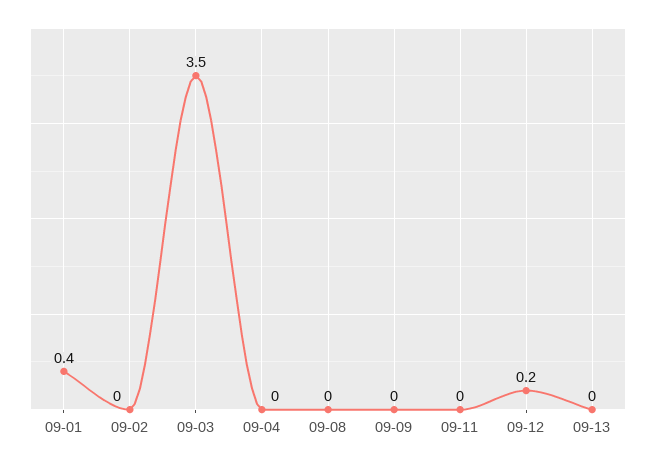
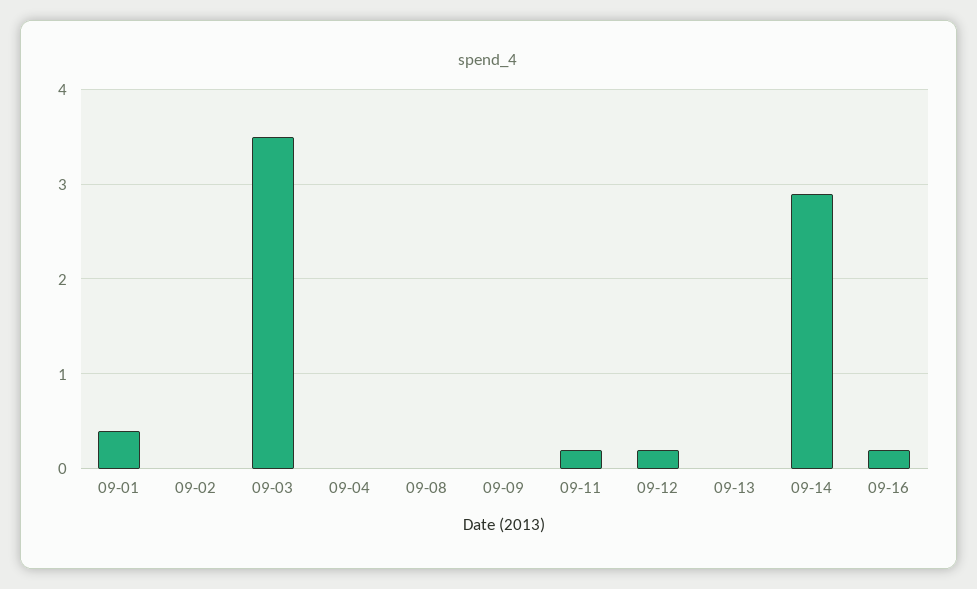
09-11: 0 -> 0.2
09-14: none -> 2.9
09-16: none -> 0.2

